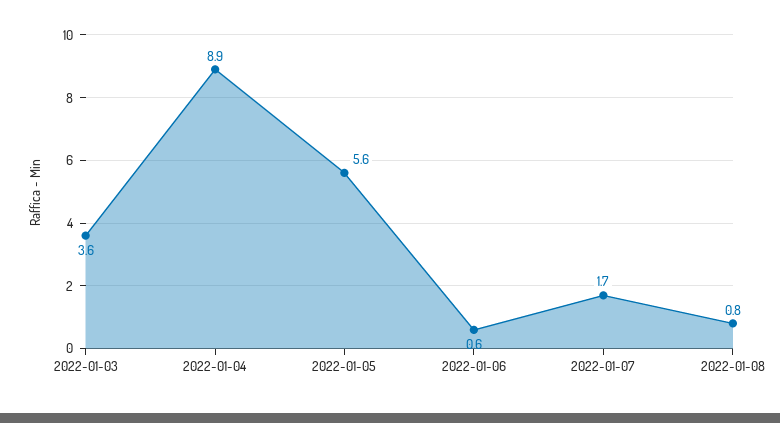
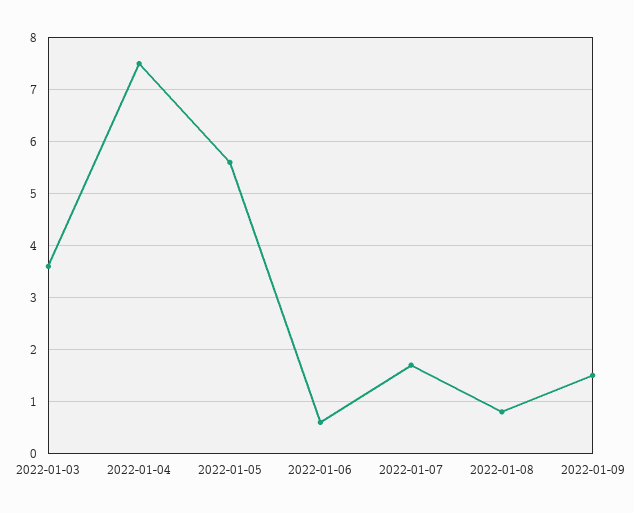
2022-01-04: 8.9 -> 7.5
2022-01-09: none -> 1.5

